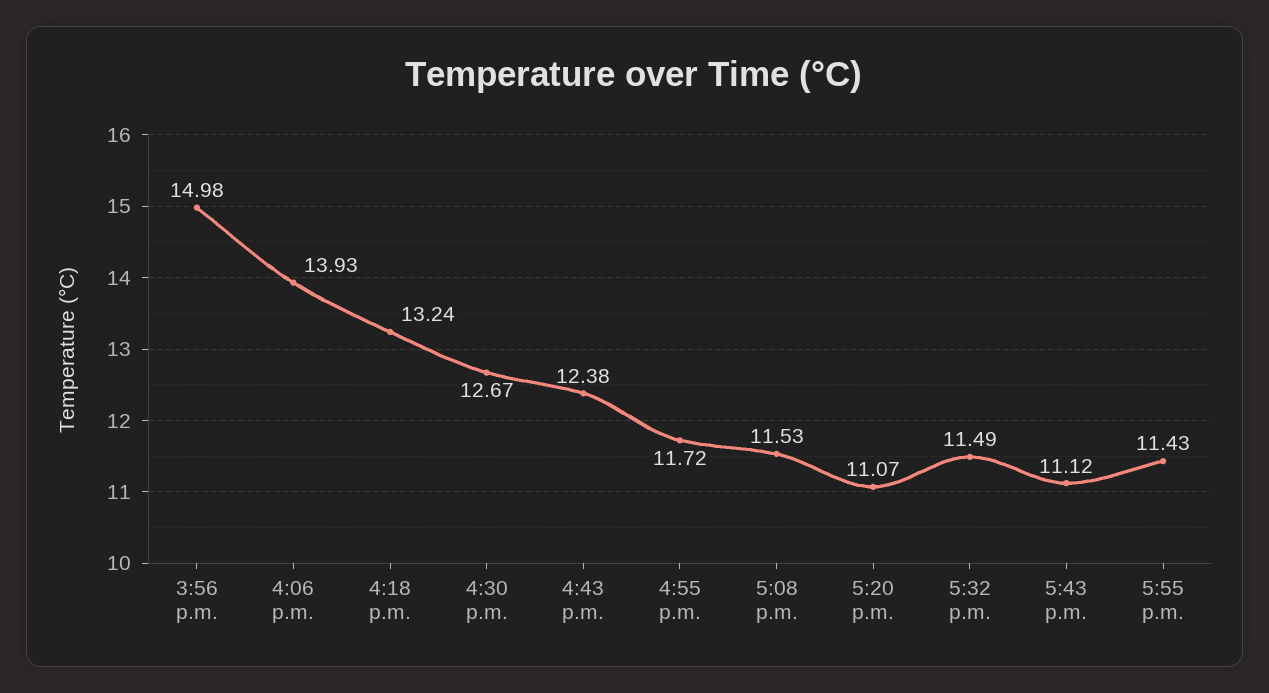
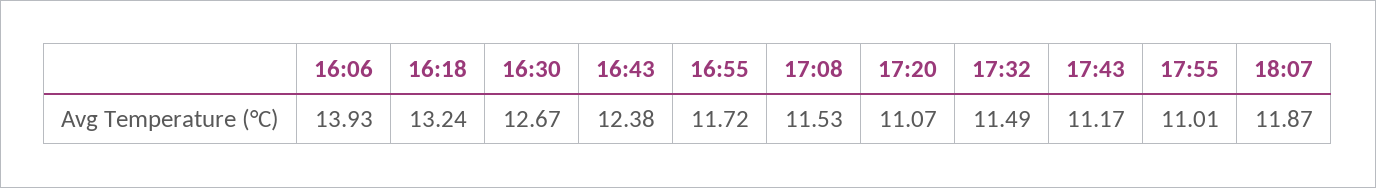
3:56 p.m.: 14.98 -> none
5:43 p.m.: 11.12 -> 11.17
5:55 p.m.: 11.43 -> 11.01
18:07: none -> 11.87

